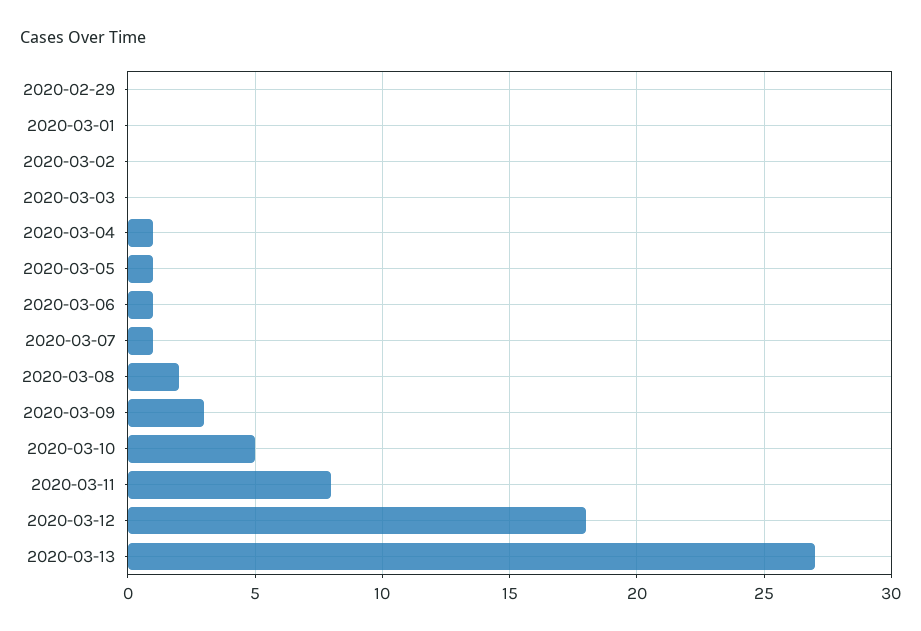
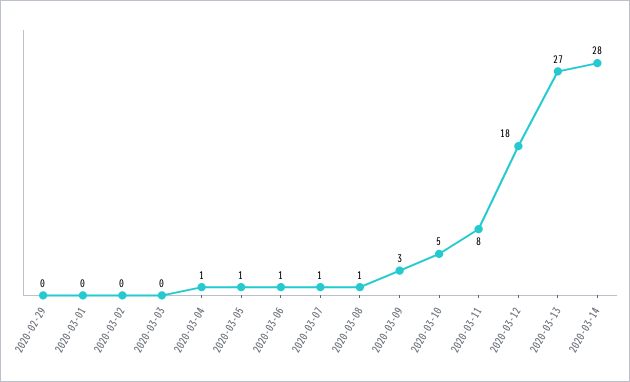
2020-03-08: 2 -> 1
2020-03-14: none -> 28

